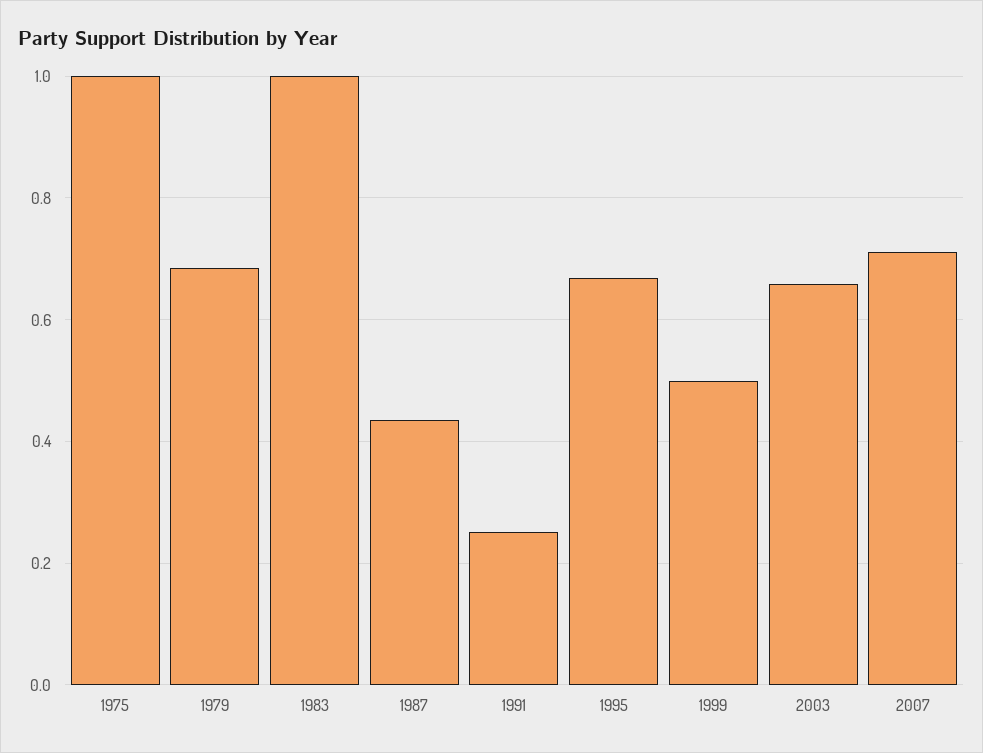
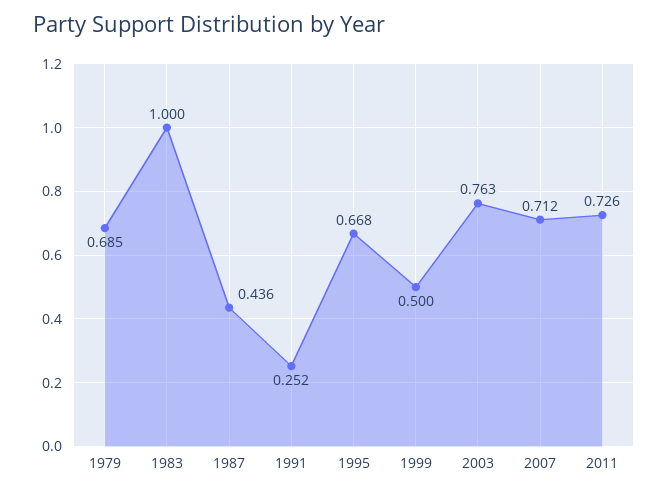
1975: 1 -> none
2003: 0.66 -> 0.763
2011: none -> 0.726

